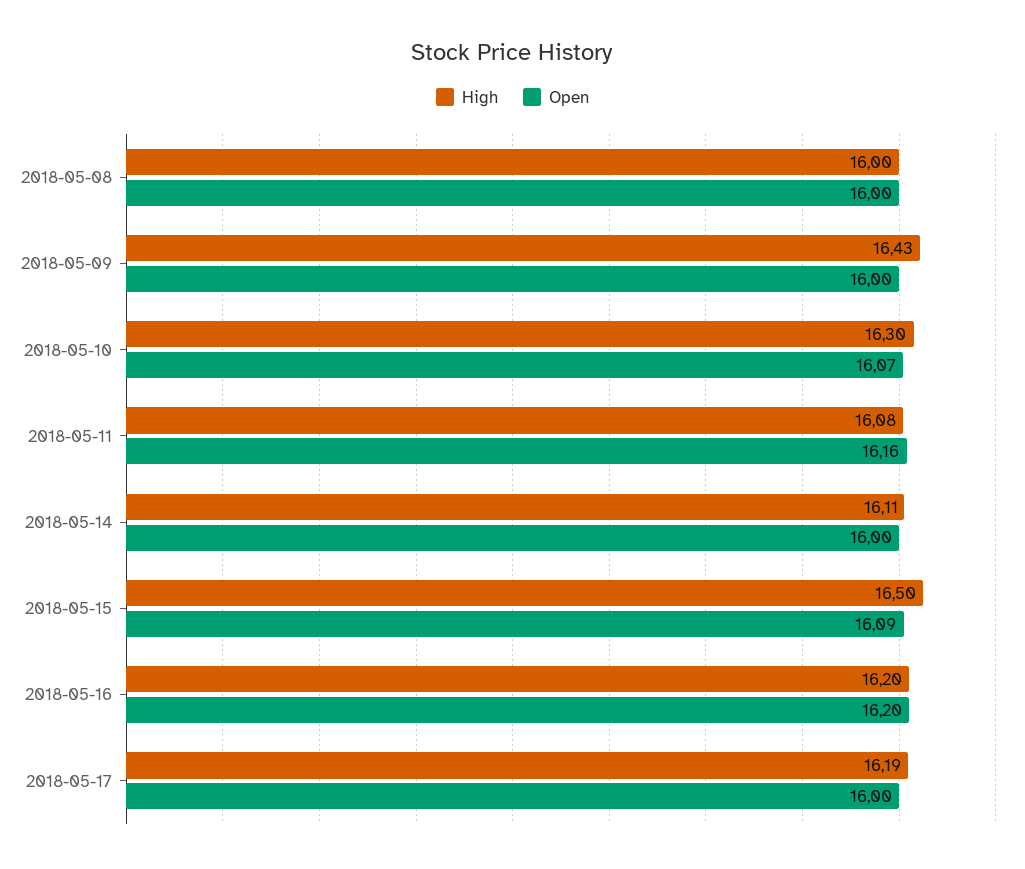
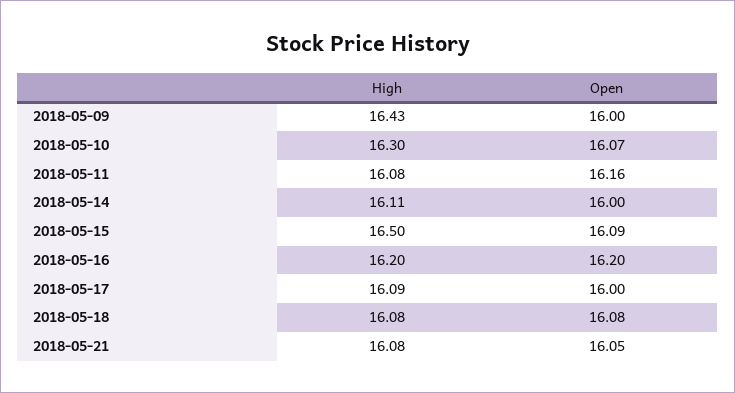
High, 2018-05-08: 16 -> none
Open, 2018-05-08: 16 -> none
High, 2018-05-17: 16.19 -> 16.09
High, 2018-05-18: none -> 16.08
Open, 2018-05-18: none -> 16.08
High, 2018-05-21: none -> 16.08
Open, 2018-05-21: none -> 16.05

